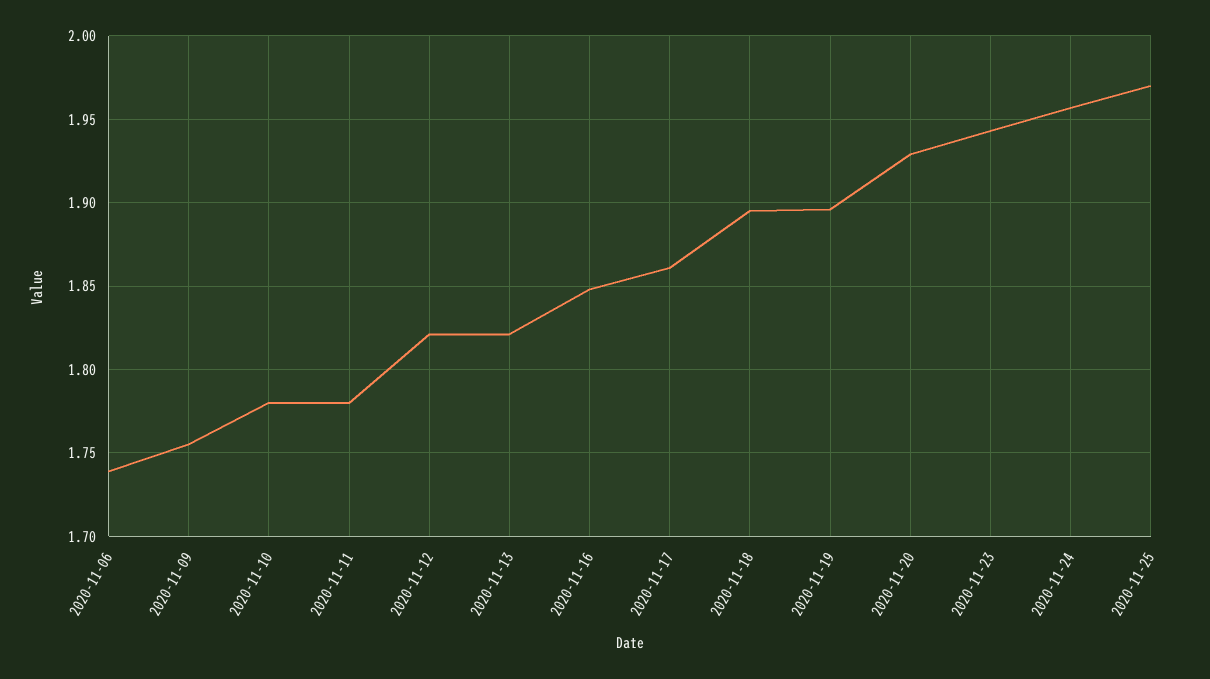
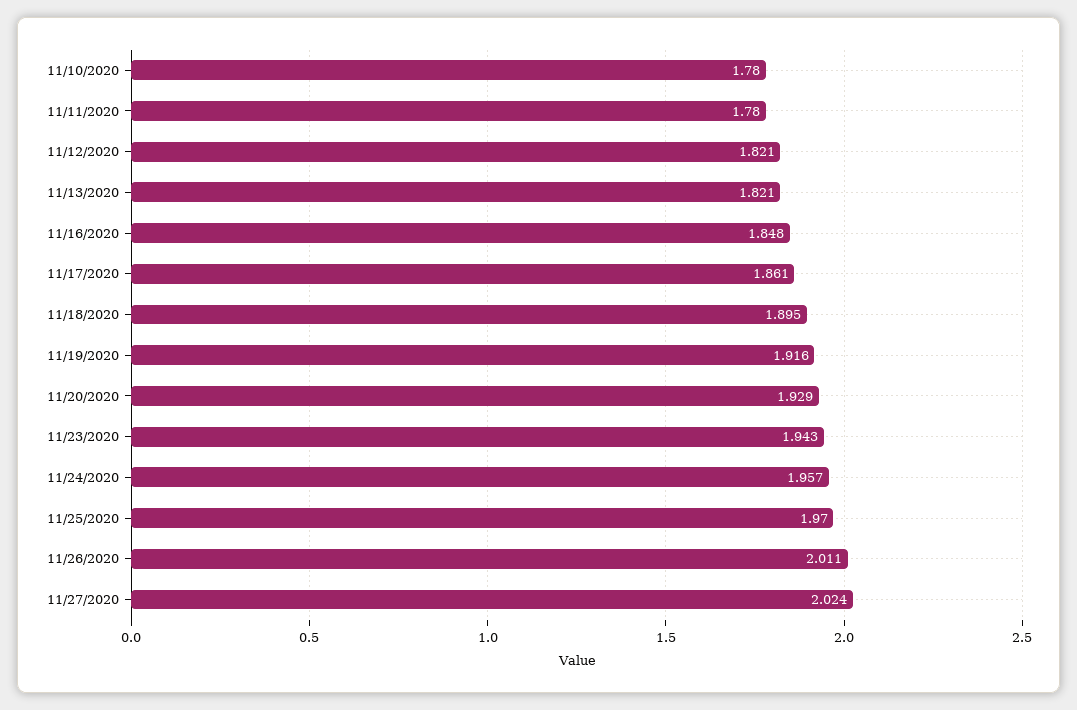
2020-11-06: 1.74 -> none
2020-11-09: 1.755 -> none
2020-11-19: 1.895 -> 1.916
11/26/2020: none -> 2.011
11/27/2020: none -> 2.024

